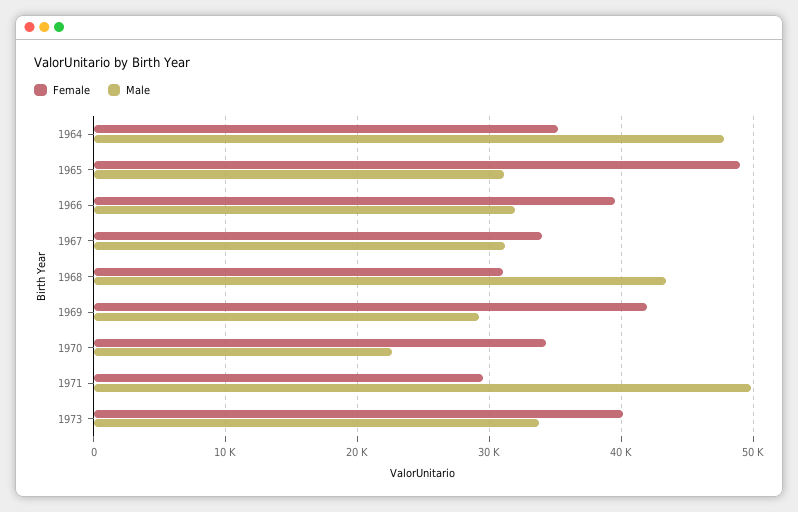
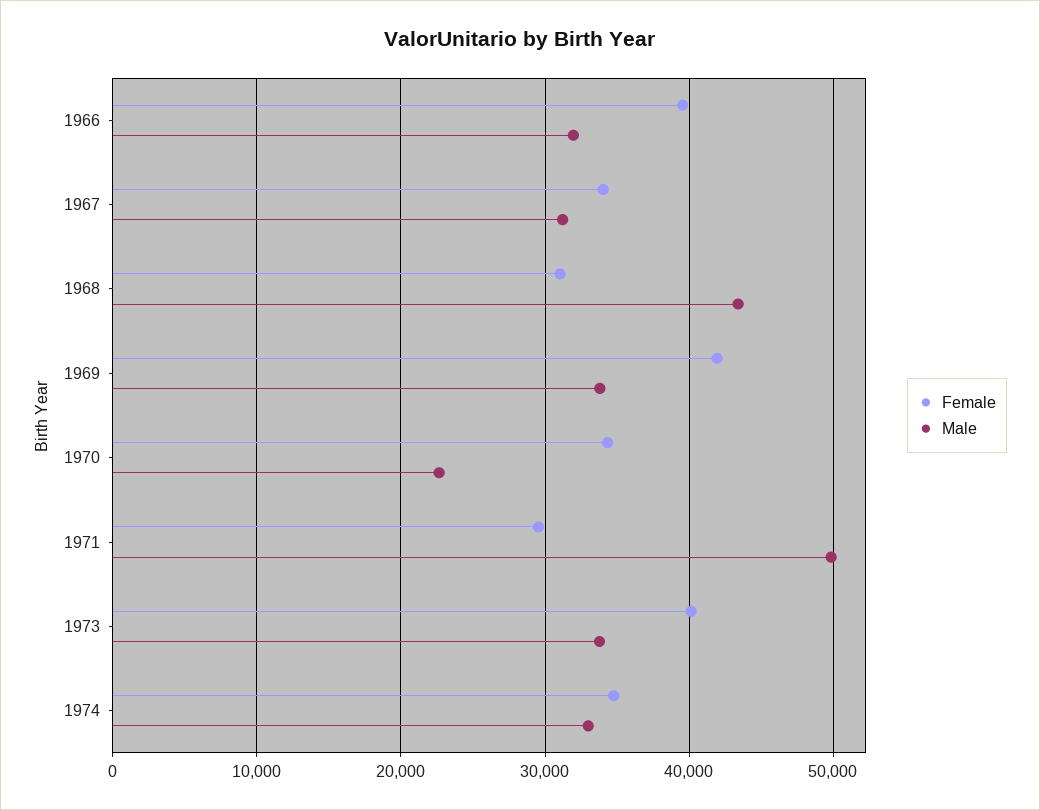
Female, 1964: 35000 -> none
Male, 1964: 48000 -> none
Female, 1965: 49000 -> none
Male, 1965: 31000 -> none
Male, 1969: 29000 -> 34000
Female, 1974: none -> 35000
Male, 1974: none -> 33000

